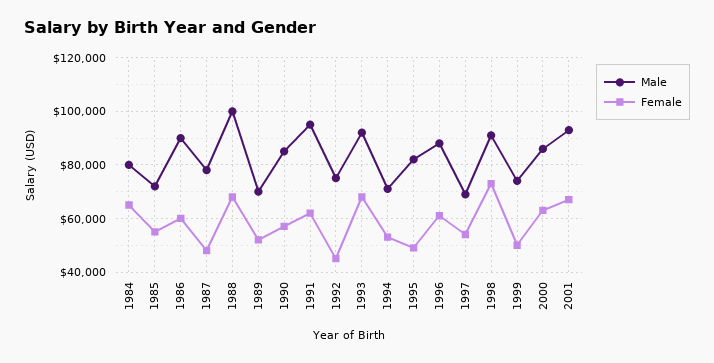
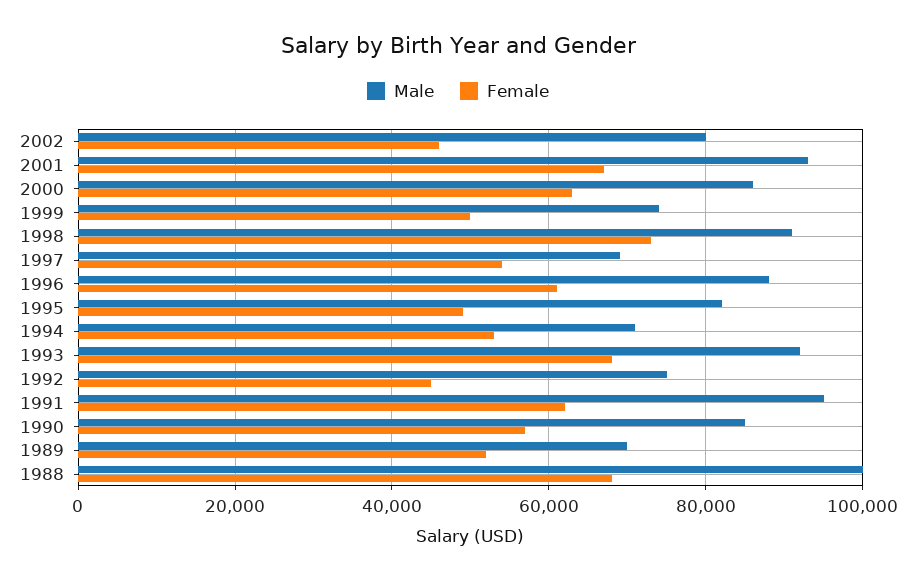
Male, 1984: 80000 -> none
Female, 1984: 65000 -> none
Male, 1985: 72500 -> none
Female, 1985: 55000 -> none
Male, 1986: 90000 -> none
Female, 1986: 60000 -> none
Male, 1987: 77500 -> none
Female, 1987: 47500 -> none
Male, 2002: none -> 80000
Female, 2002: none -> 46000

